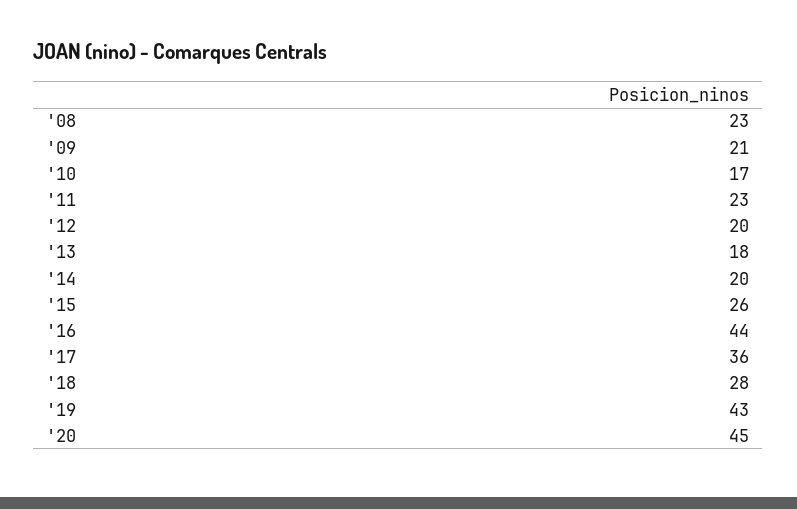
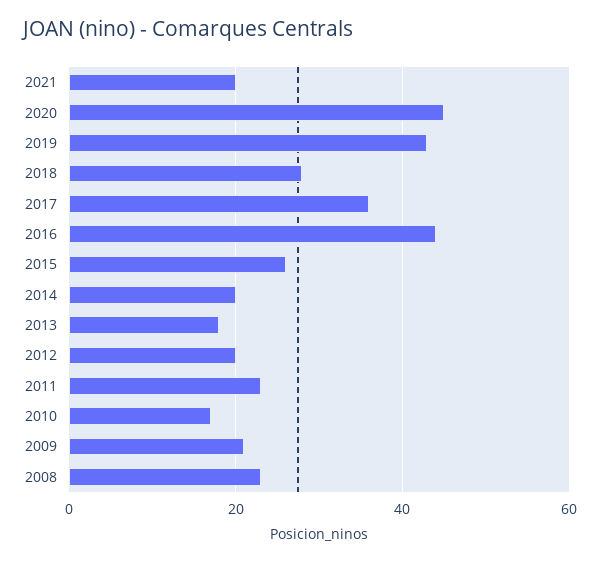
2021: none -> 20

